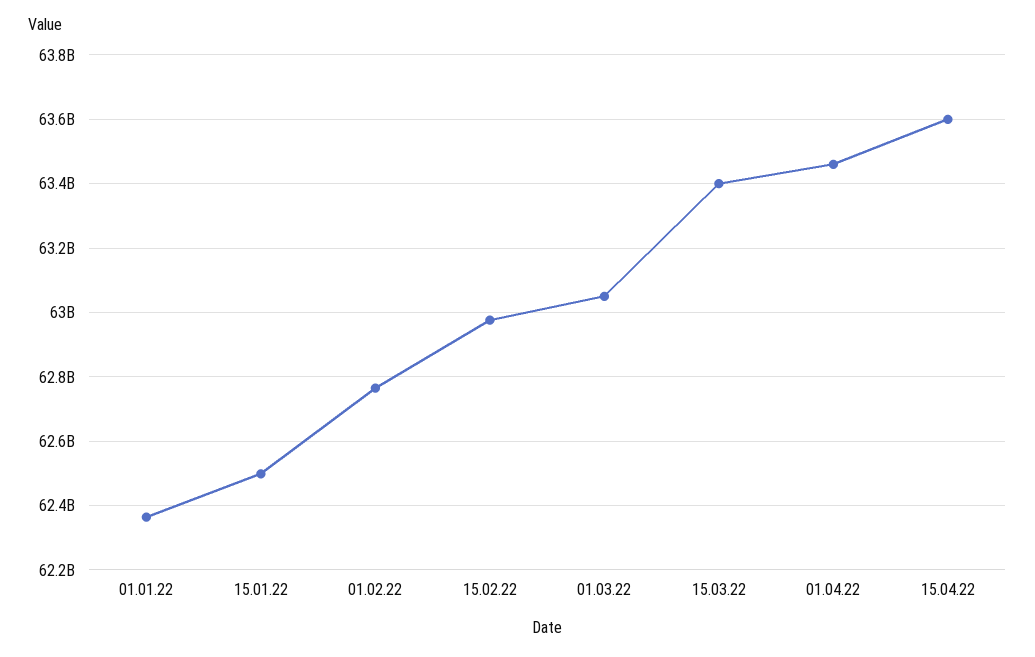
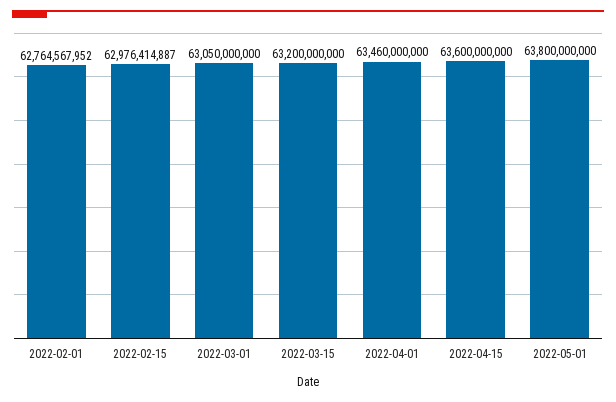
01.01.22: 62360000000 -> none
15.01.22: 62500000000 -> none
15.03.22: 63400000000 -> 63200000000
2022-05-01: none -> 63800000000

